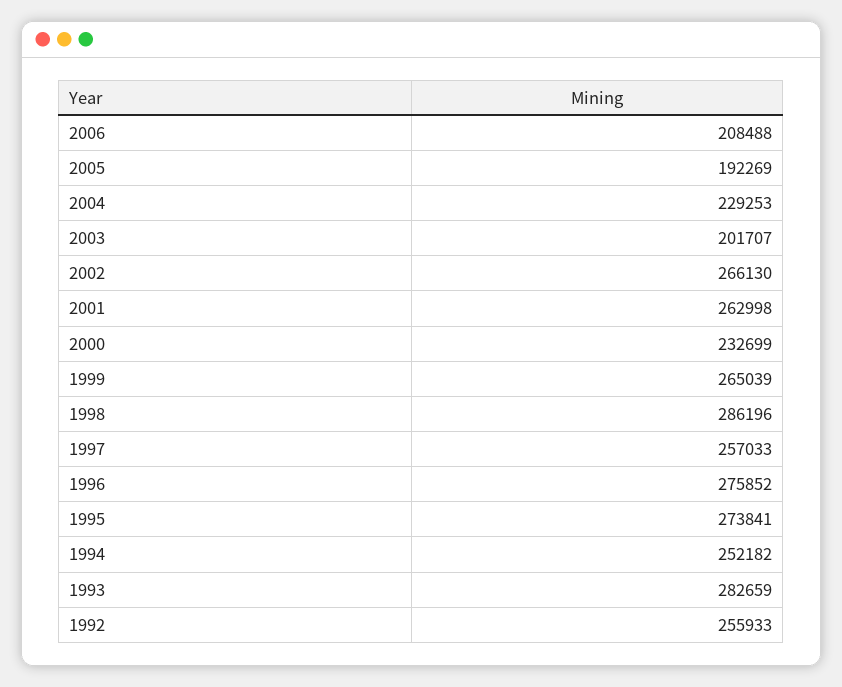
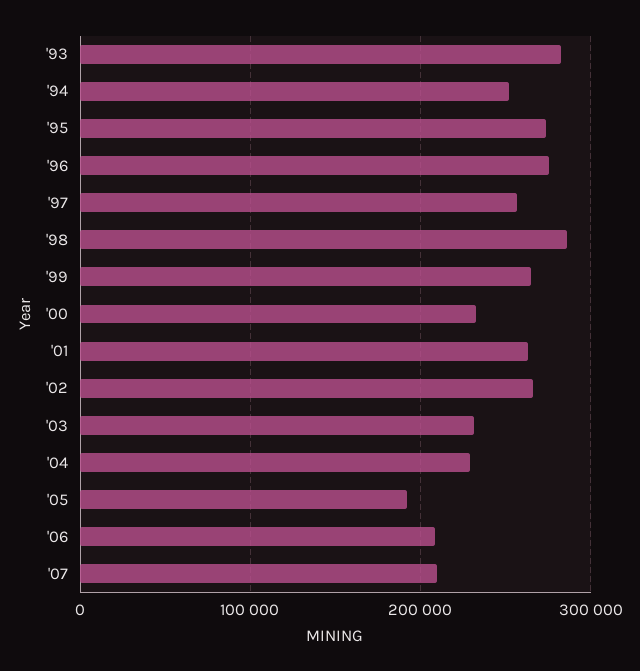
2003: 201707 -> 230000
1992: 255933 -> none
'07: none -> 210000

